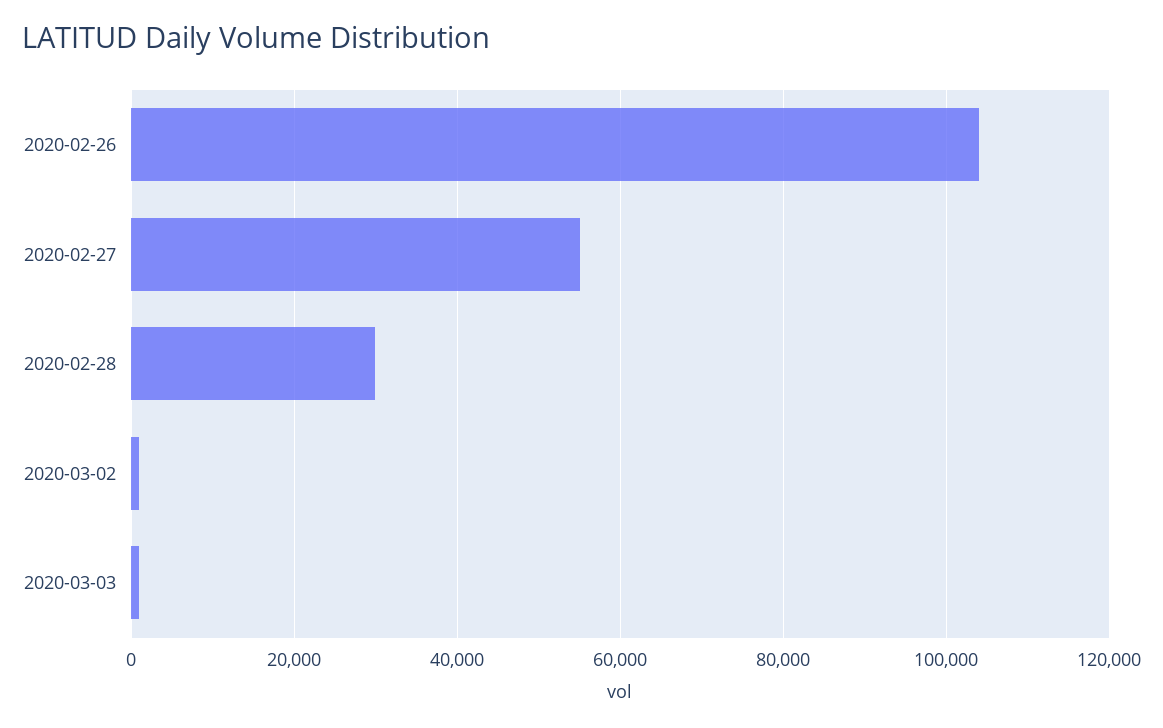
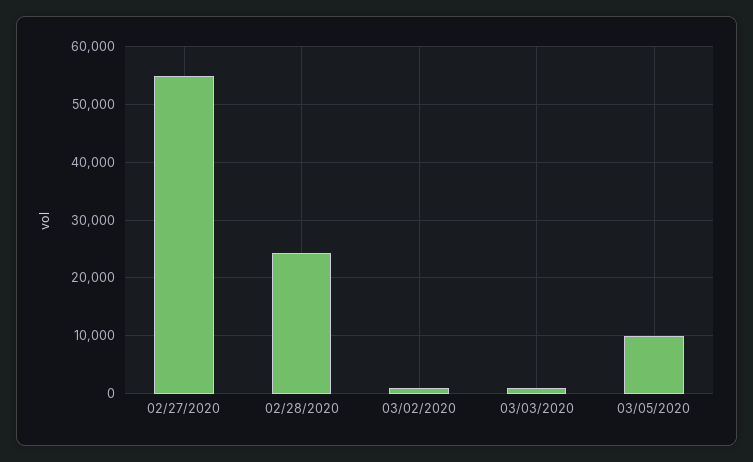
2020-02-26: 104000 -> none
2020-02-28: 30000 -> 24000
03/05/2020: none -> 10000

